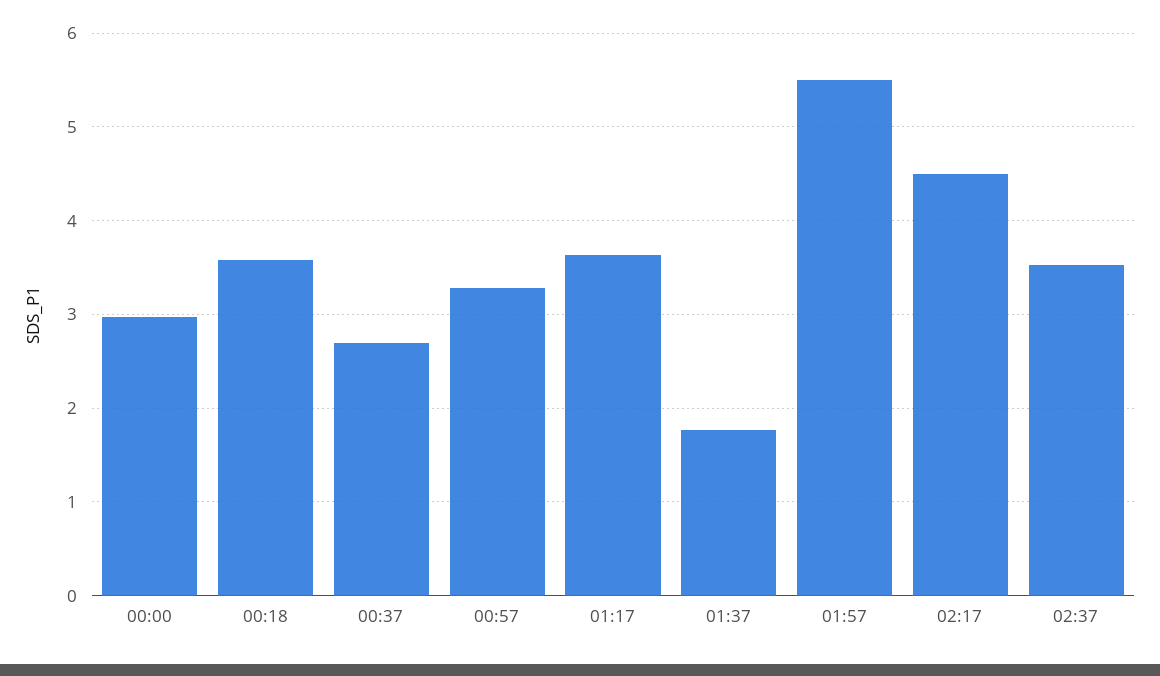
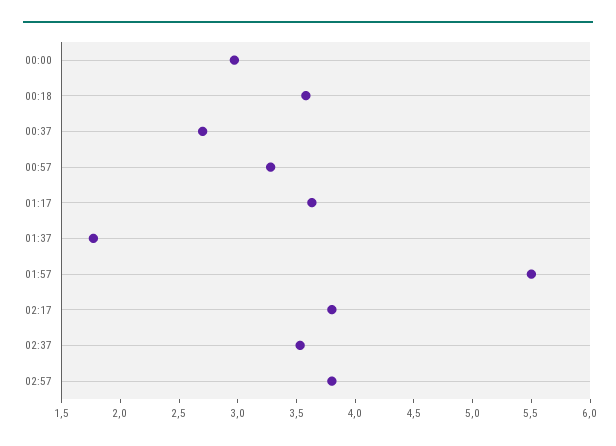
02:17: 4.5 -> 3.8
02:57: none -> 3.8

